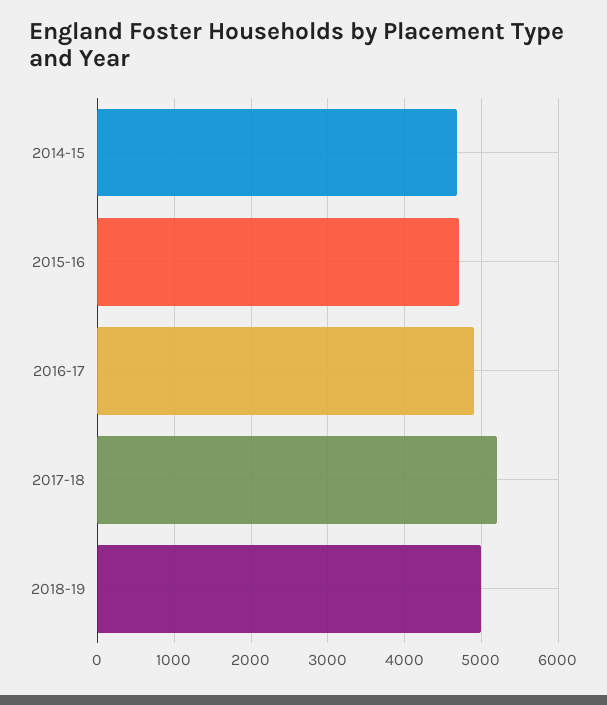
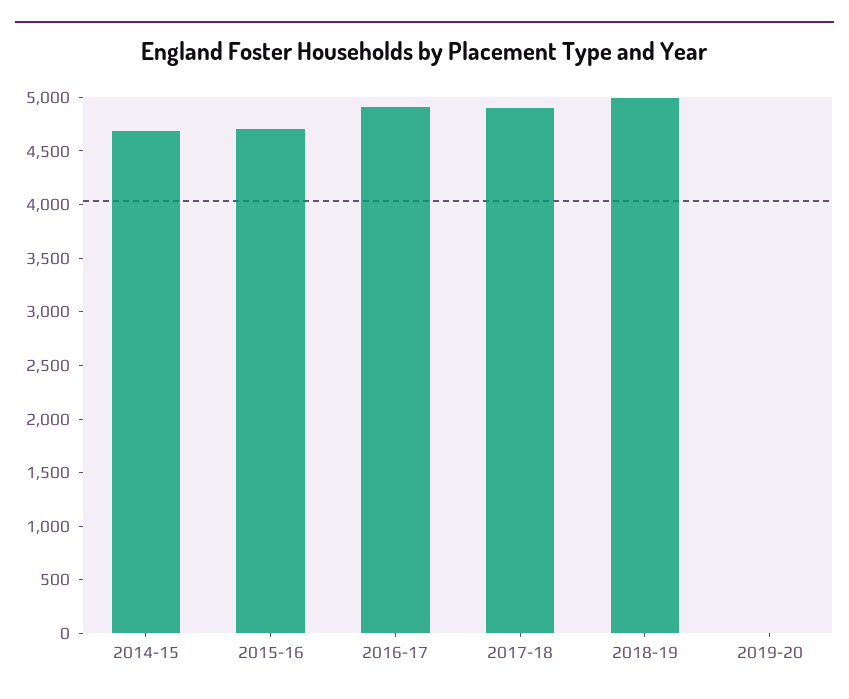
2017-18: 5200 -> 4900
2019-20: none -> 0

